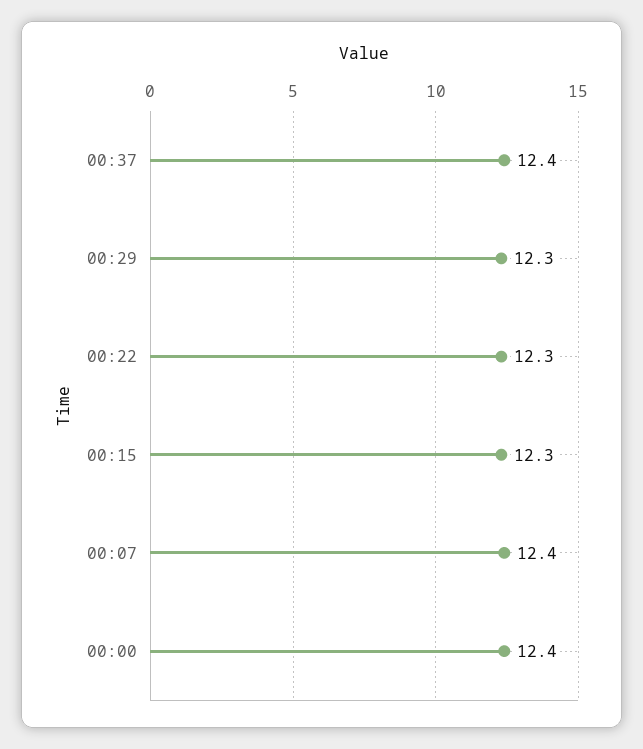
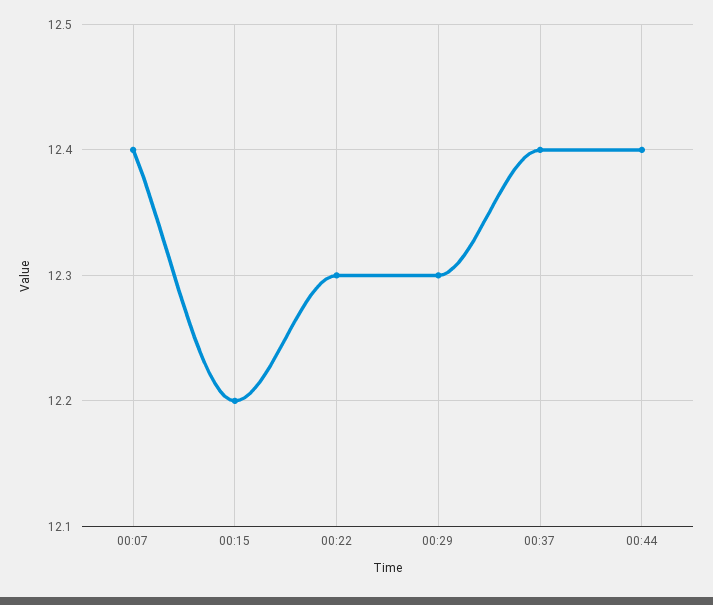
00:15: 12.3 -> 12.2
00:00: 12.4 -> none
00:44: none -> 12.4

